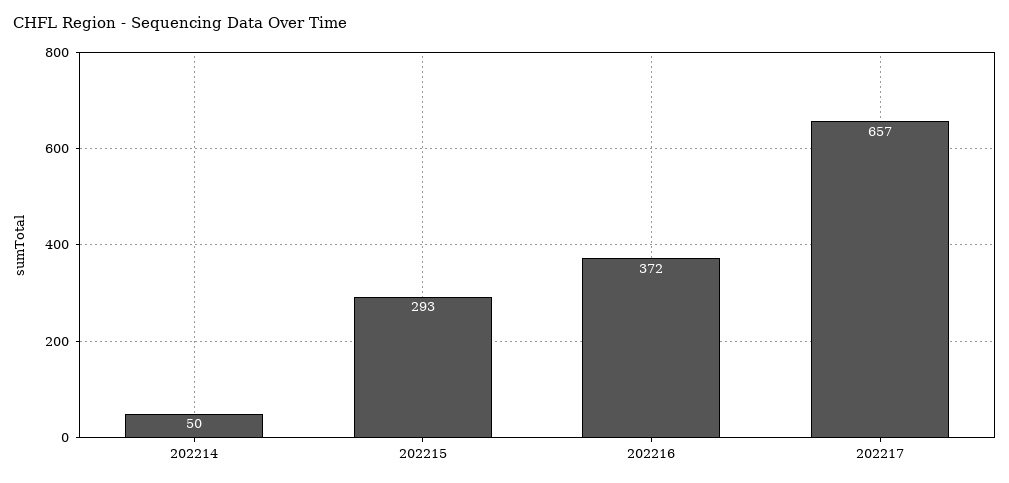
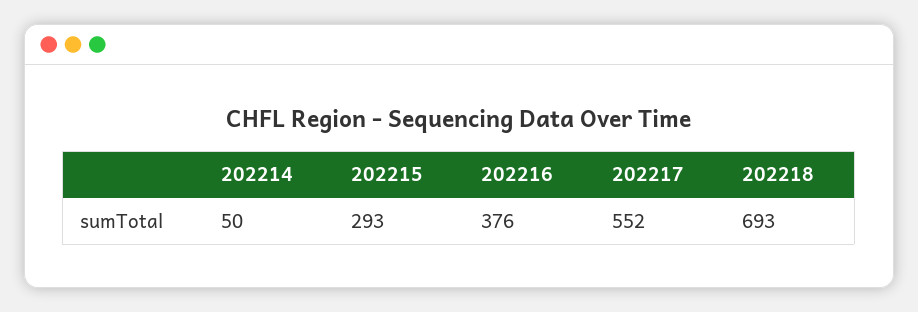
202216: 372 -> 376
202217: 657 -> 552
202218: none -> 693

